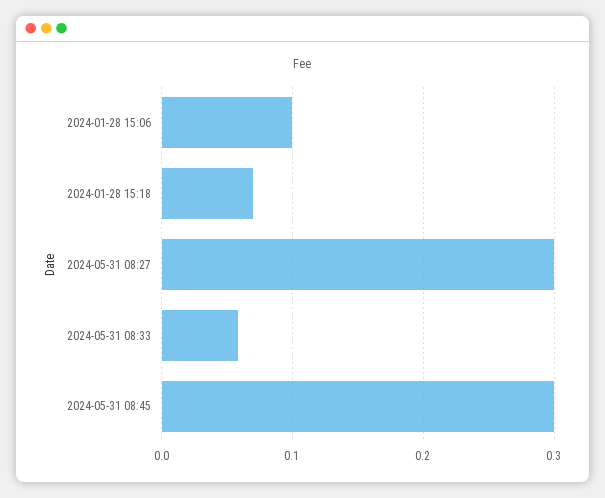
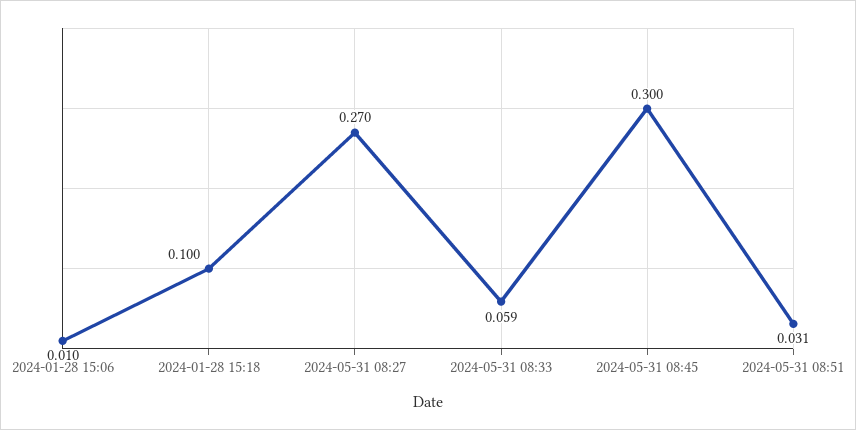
2024-01-28 15:06: 0.1 -> 0.01
2024-01-28 15:18: 0.07 -> 0.1
2024-05-31 08:27: 0.3 -> 0.27
2024-05-31 08:51: none -> 0.031

